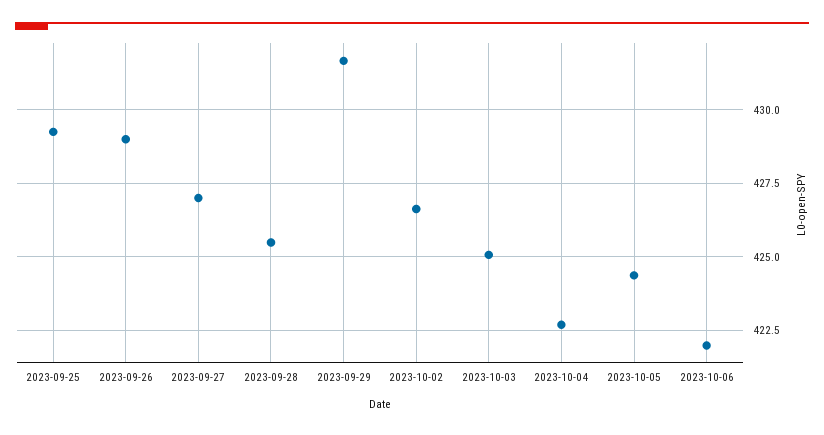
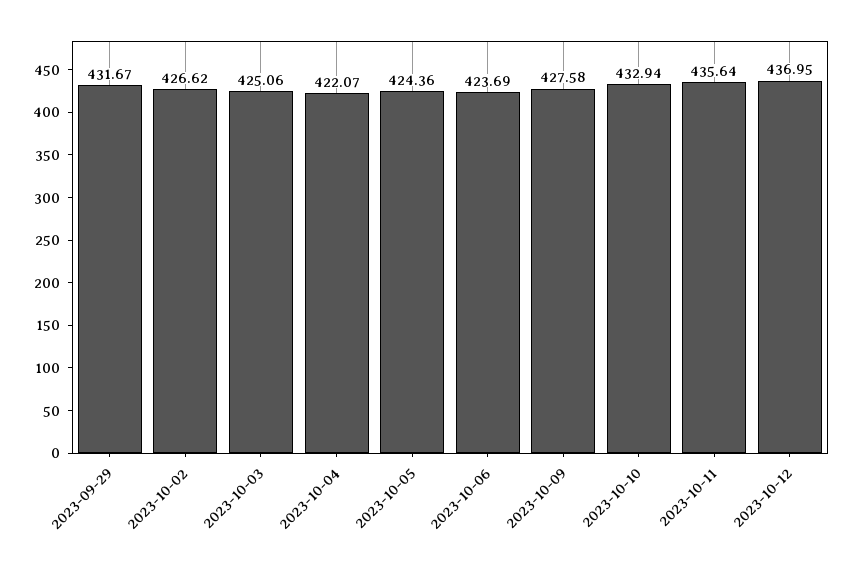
2023-09-25: 429.25 -> none
2023-09-26: 429 -> none
2023-09-27: 427 -> none
2023-09-28: 425.5 -> none
2023-10-04: 422.75 -> 422.07
2023-10-06: 422 -> 423.69
2023-10-09: none -> 427.58
2023-10-10: none -> 432.94
2023-10-11: none -> 435.64
2023-10-12: none -> 436.95

